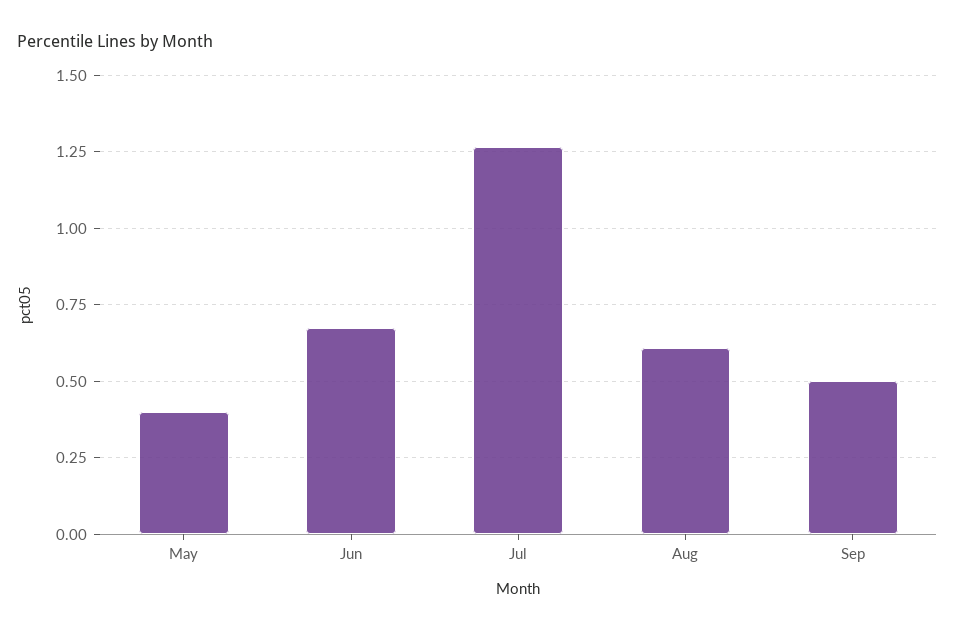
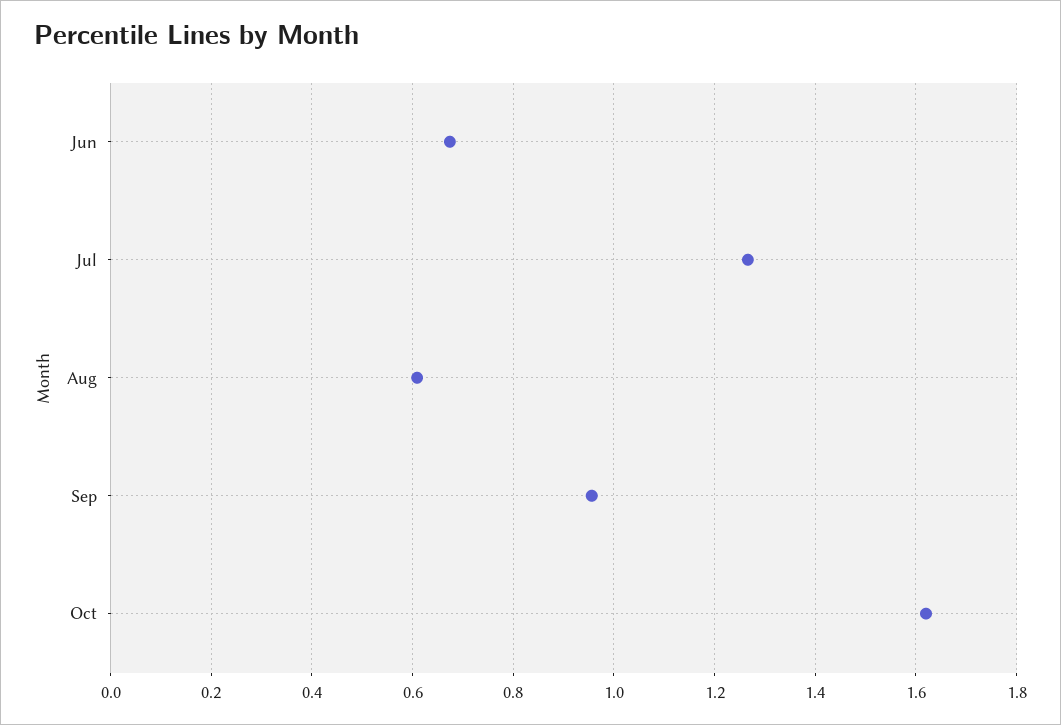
May: 0.4 -> none
Sep: 0.5 -> 0.96
Oct: none -> 1.62

